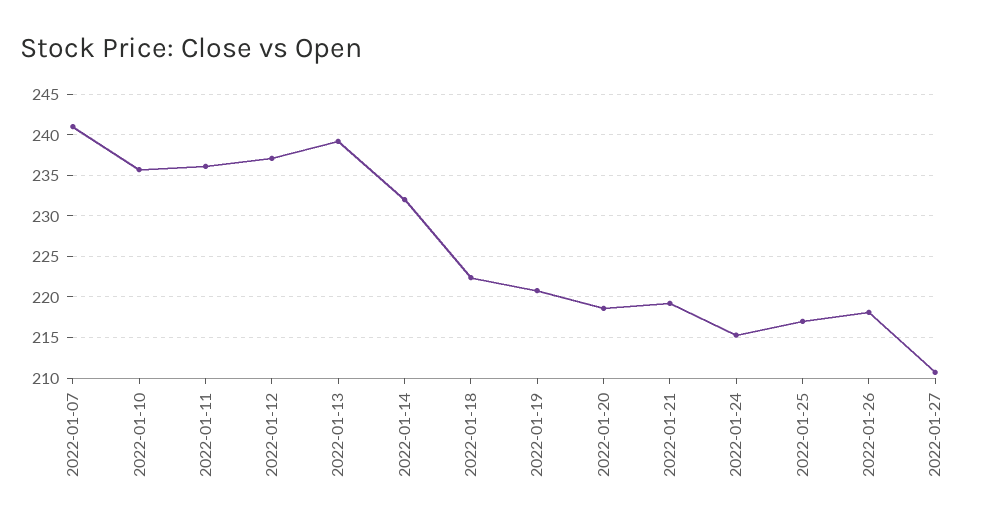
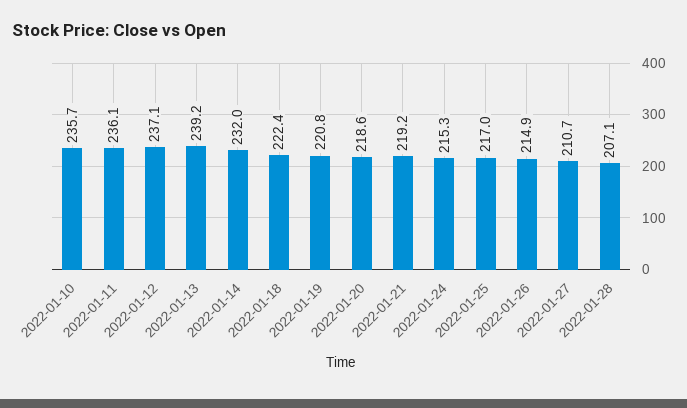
2022-01-07: 241 -> none
2022-01-26: 218 -> 214.9
2022-01-28: none -> 207.1

